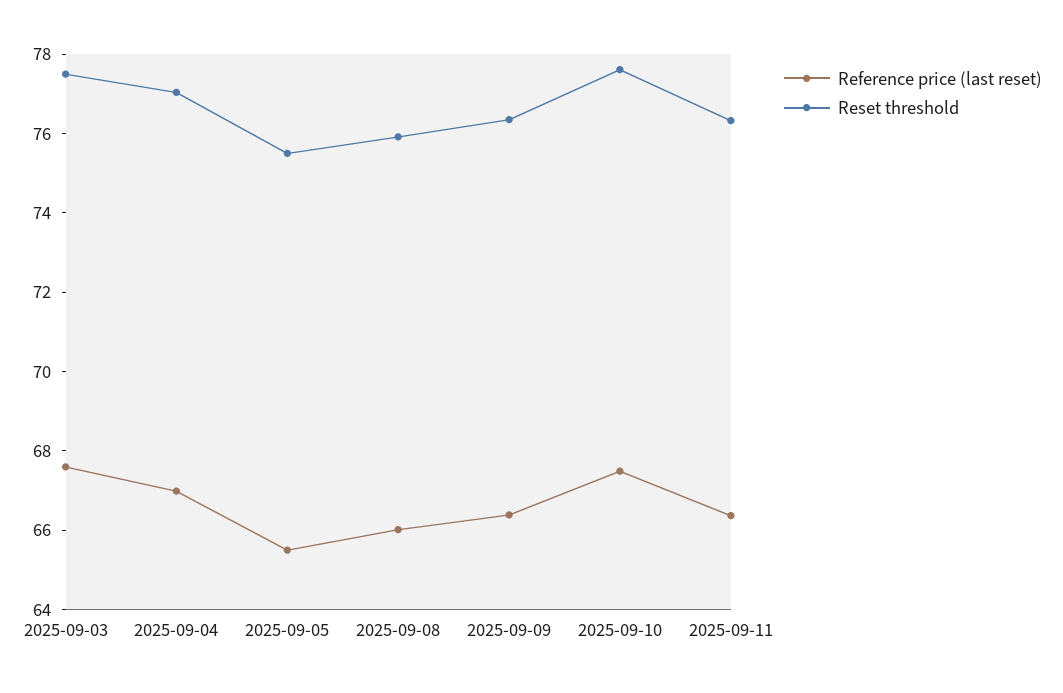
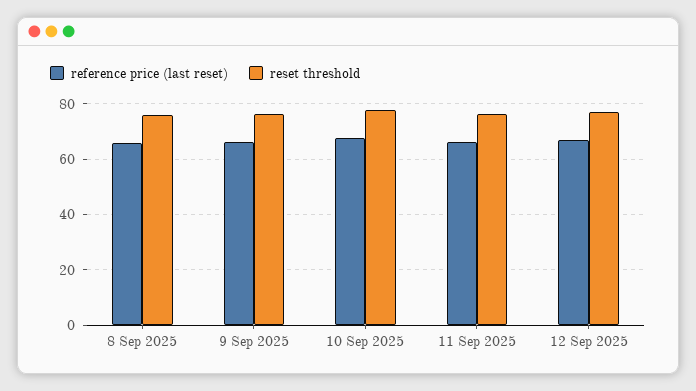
Reference price (last reset), 2025-09-03: 67.5 -> none
Reset threshold, 2025-09-03: 77.5 -> none
Reference price (last reset), 2025-09-04: 67 -> none
Reset threshold, 2025-09-04: 77 -> none
Reference price (last reset), 2025-09-05: 65.5 -> none
Reset threshold, 2025-09-05: 75.5 -> none
Reference price (last reset), 12 Sep 2025: none -> 67.5
Reset threshold, 12 Sep 2025: none -> 77.5

